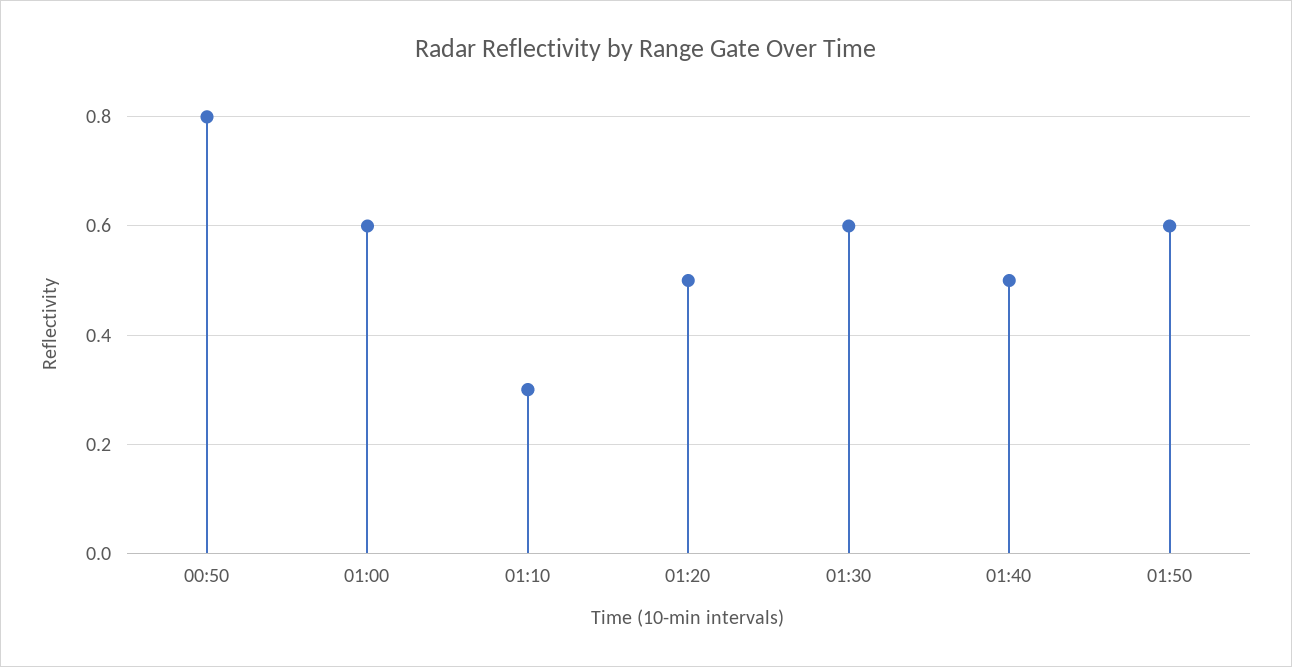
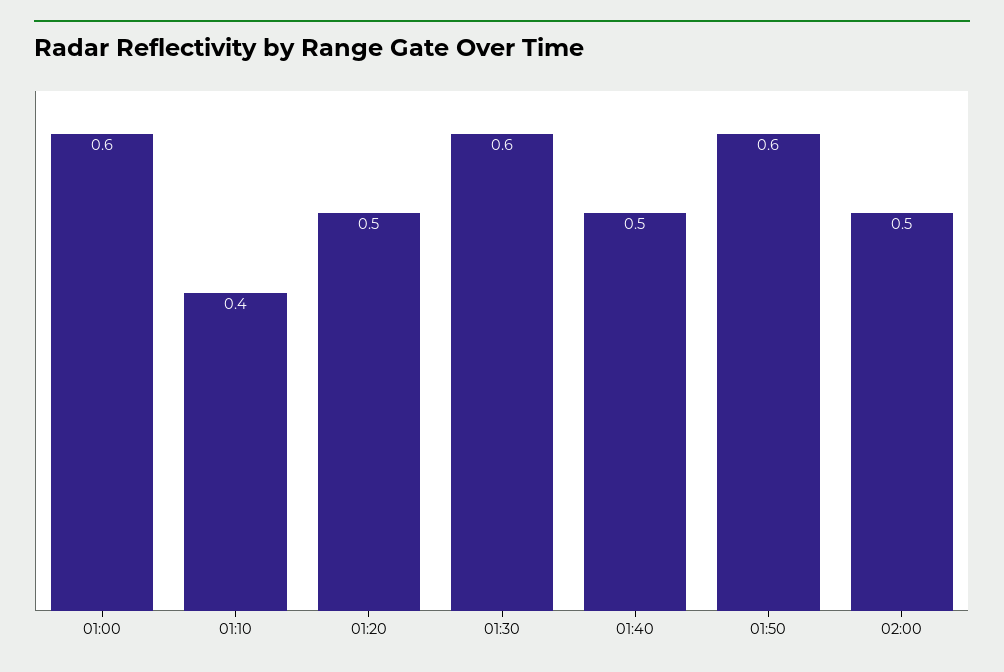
00:50: 0.8 -> none
01:10: 0.3 -> 0.4
02:00: none -> 0.5

